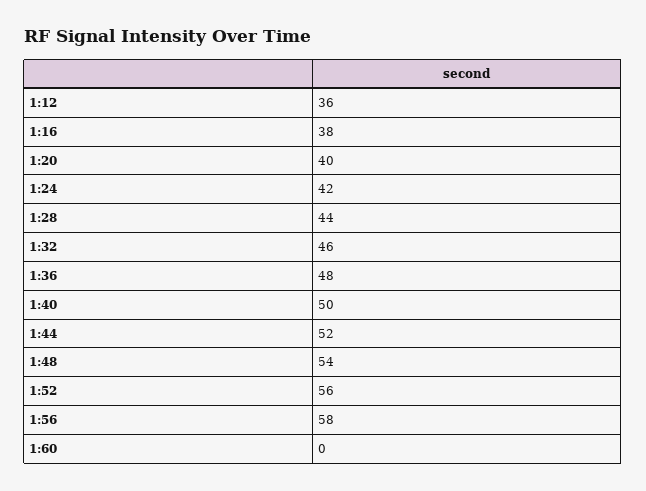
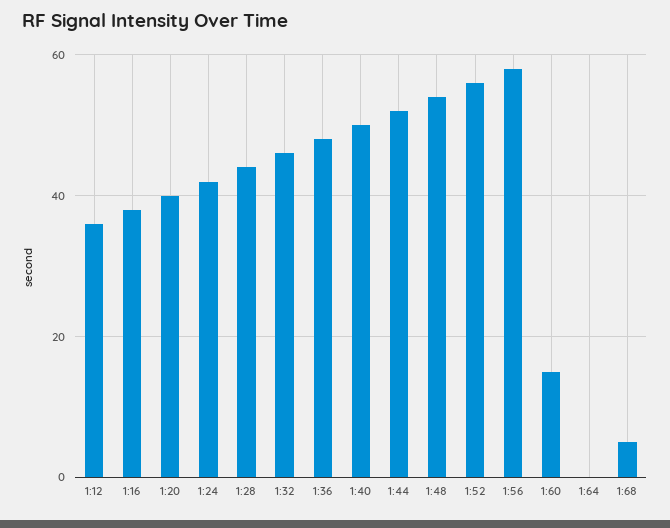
1:60: 0 -> 15
1:64: none -> 0
1:68: none -> 5

